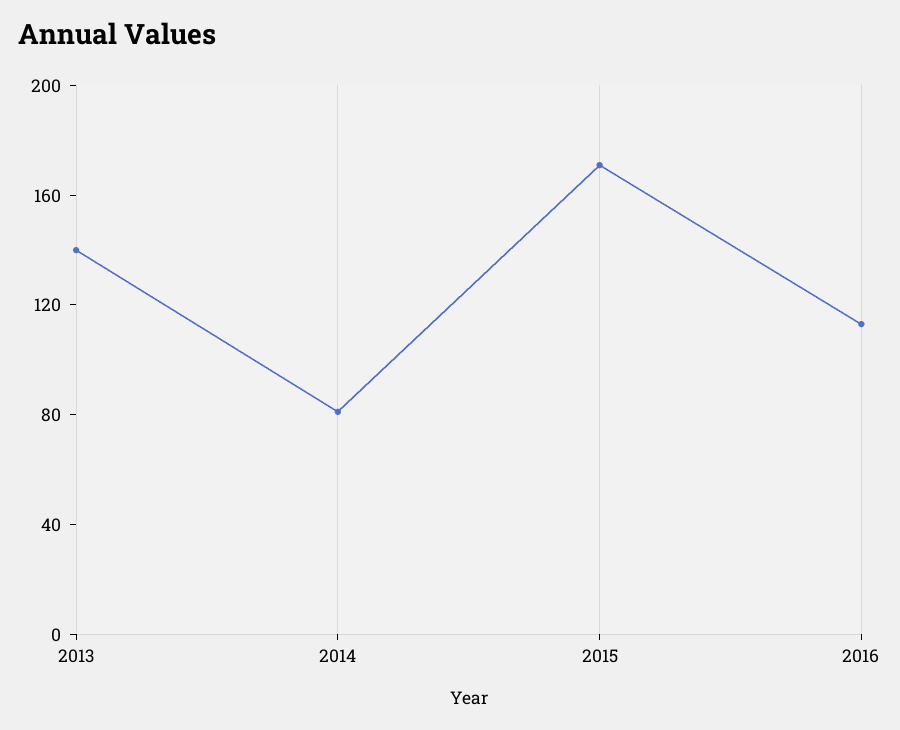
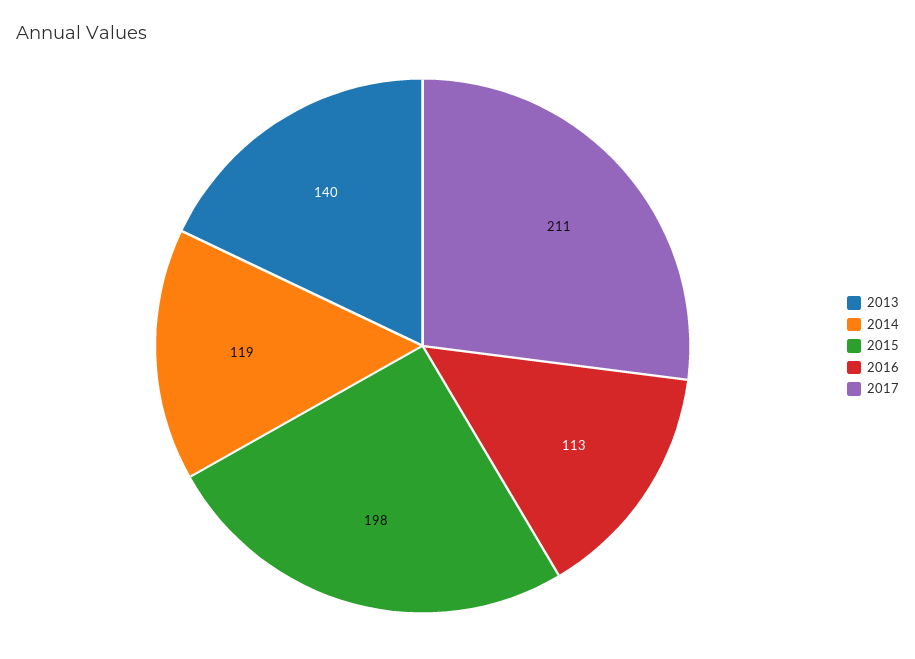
2014: 80 -> 119
2015: 170 -> 198
2017: none -> 211

